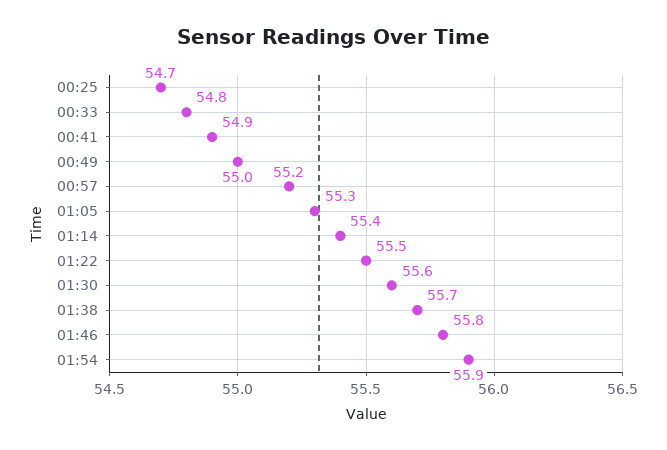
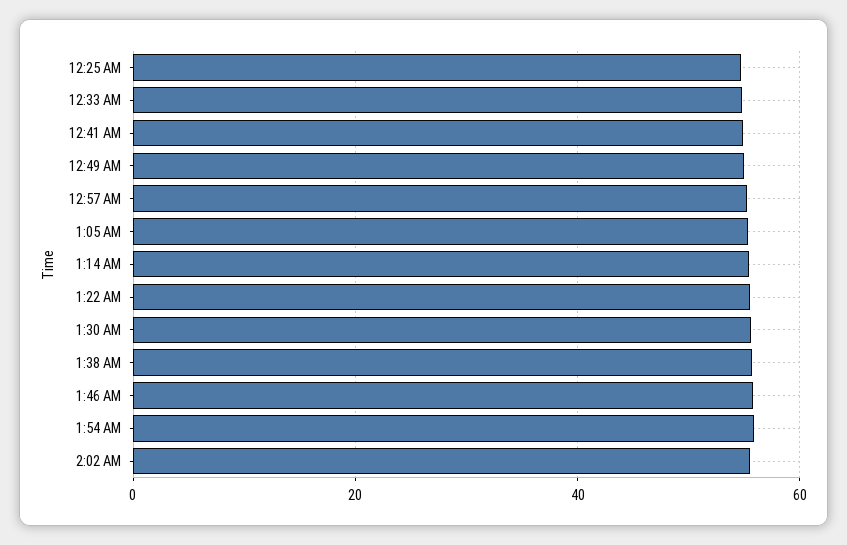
2:02 AM: none -> 56

